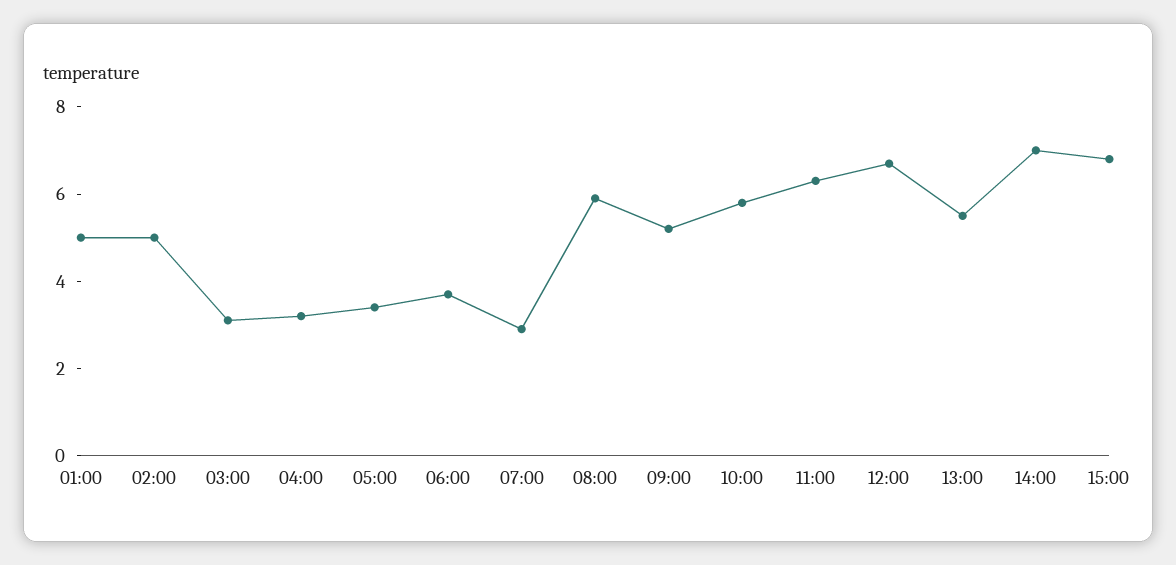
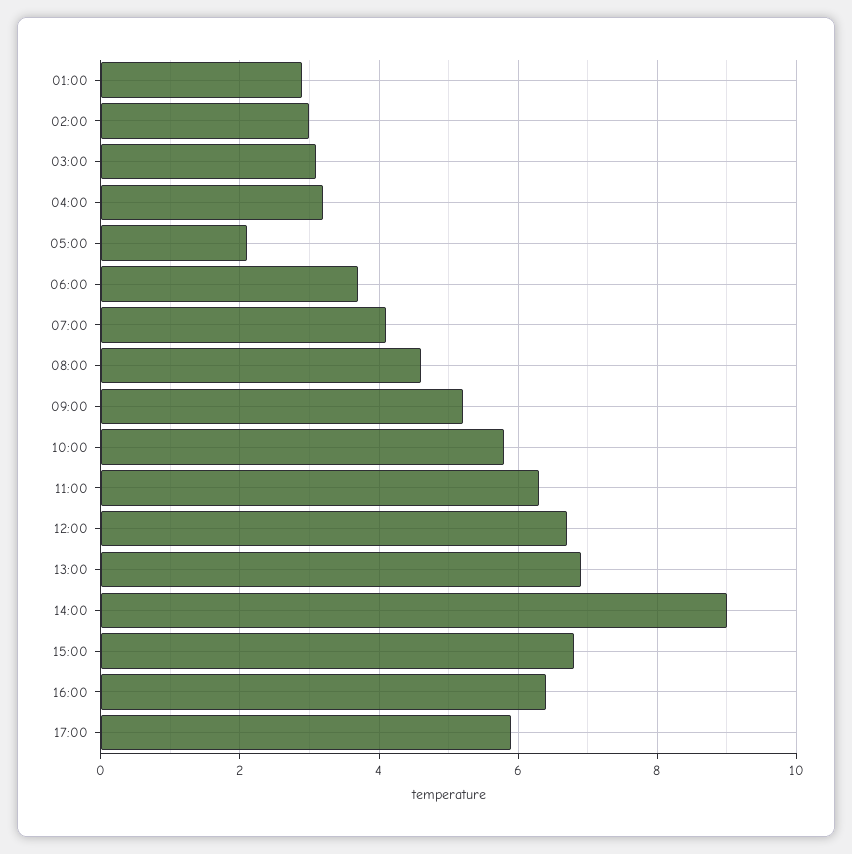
01:00: 5 -> 3
02:00: 5 -> 3
05:00: 3.5 -> 2
07:00: 3 -> 4
08:00: 6 -> 4.5
13:00: 5.5 -> 7
14:00: 7 -> 9
16:00: none -> 6.5
17:00: none -> 6

